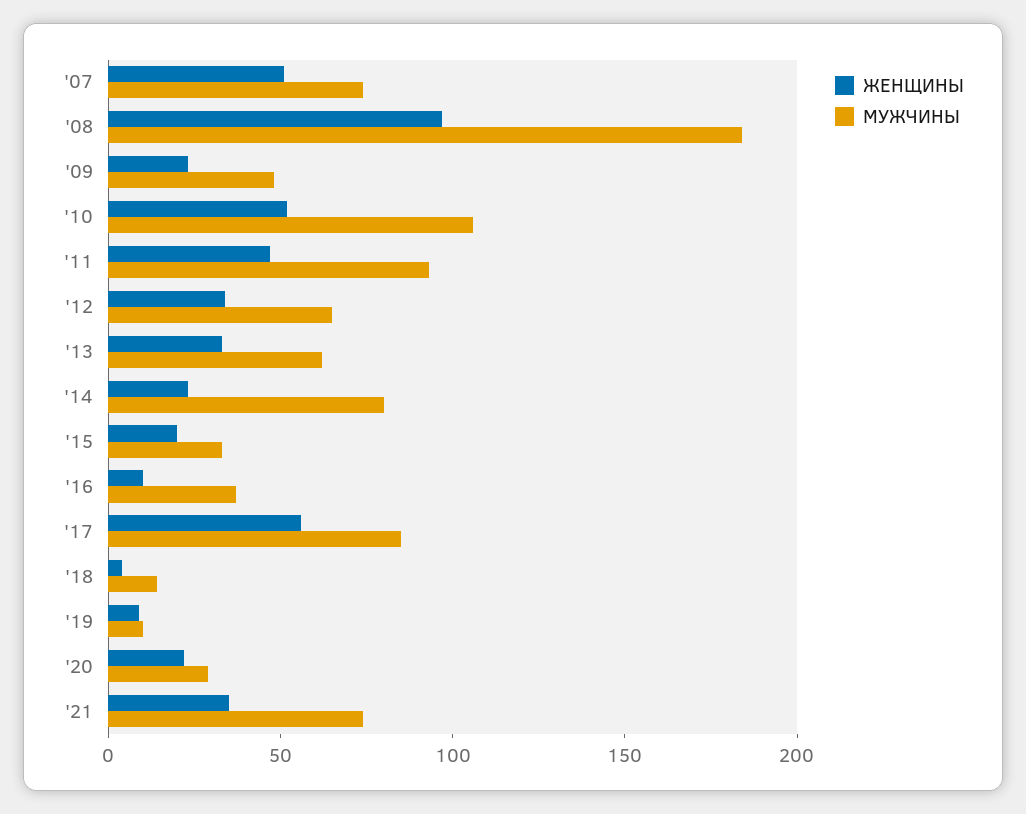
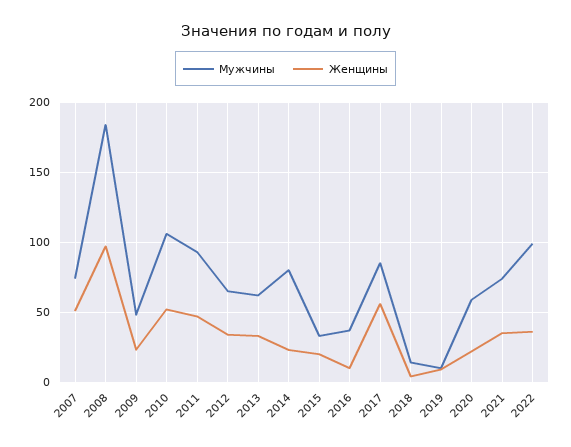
МУЖЧИНЫ, '20: 30 -> 60
МУЖЧИНЫ, 2022: none -> 100
ЖЕНЩИНЫ, 2022: none -> 35

